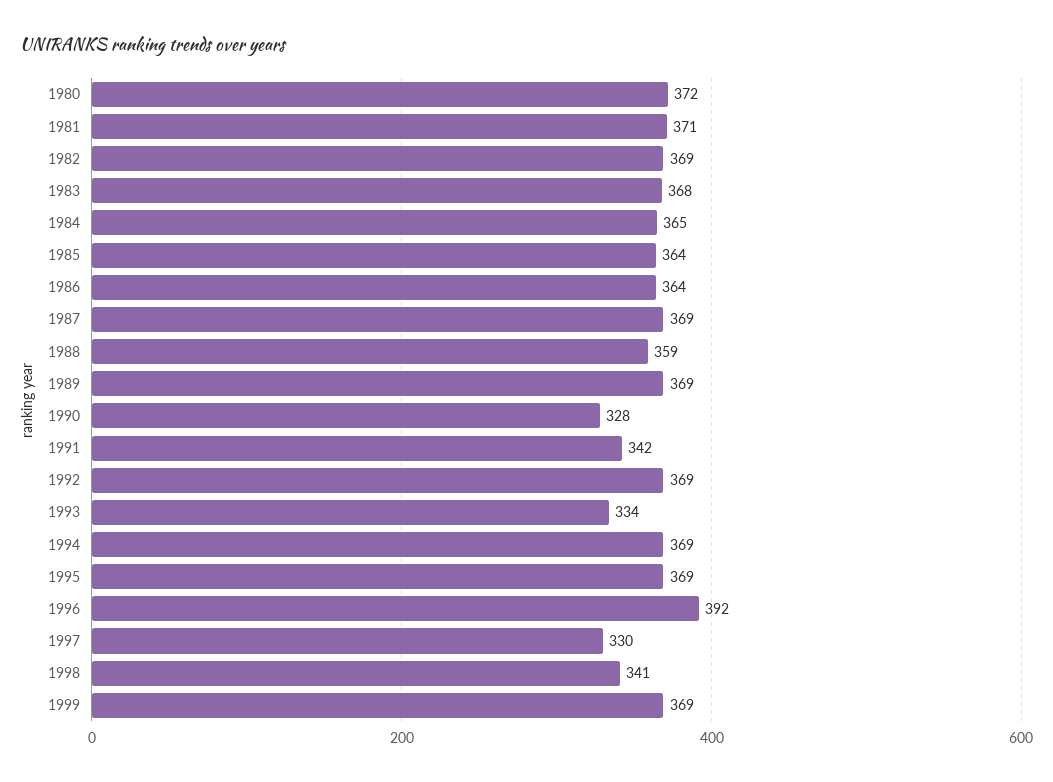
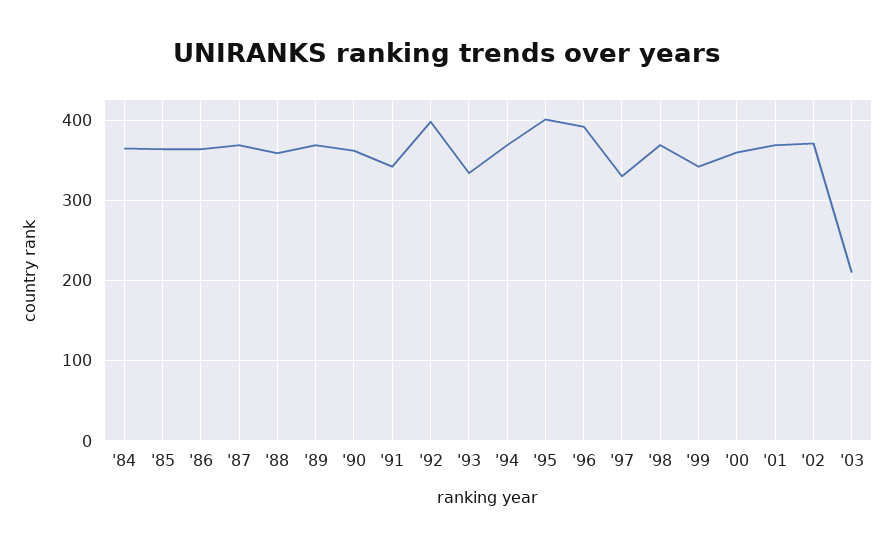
1980: 372 -> none
1981: 371 -> none
1982: 369 -> none
1983: 368 -> none
1990: 328 -> 360
1992: 369 -> 400
1995: 369 -> 400
1998: 341 -> 370
1999: 369 -> 340
'00: none -> 360
'01: none -> 370
'02: none -> 370
'03: none -> 210

